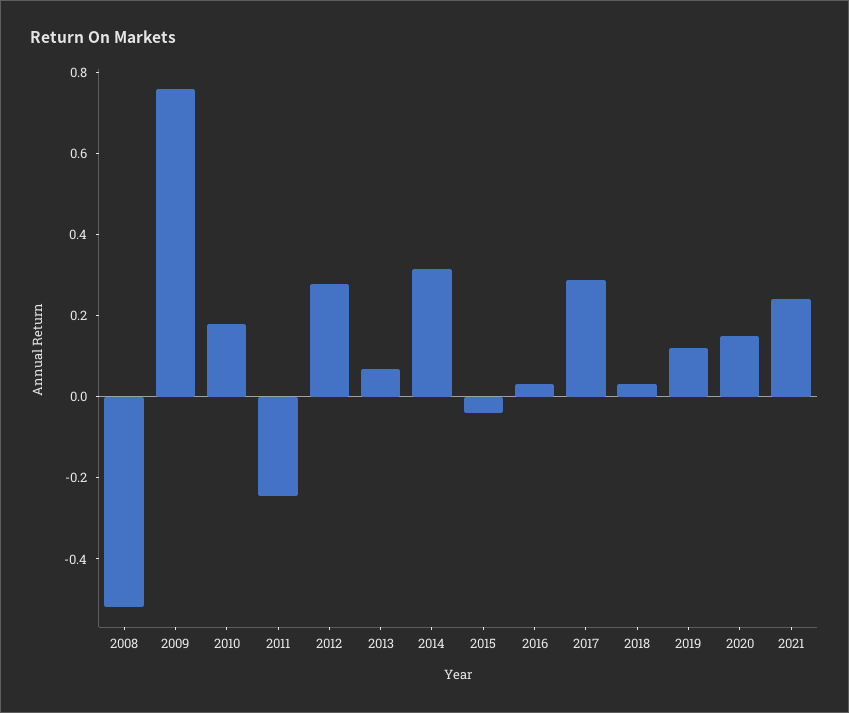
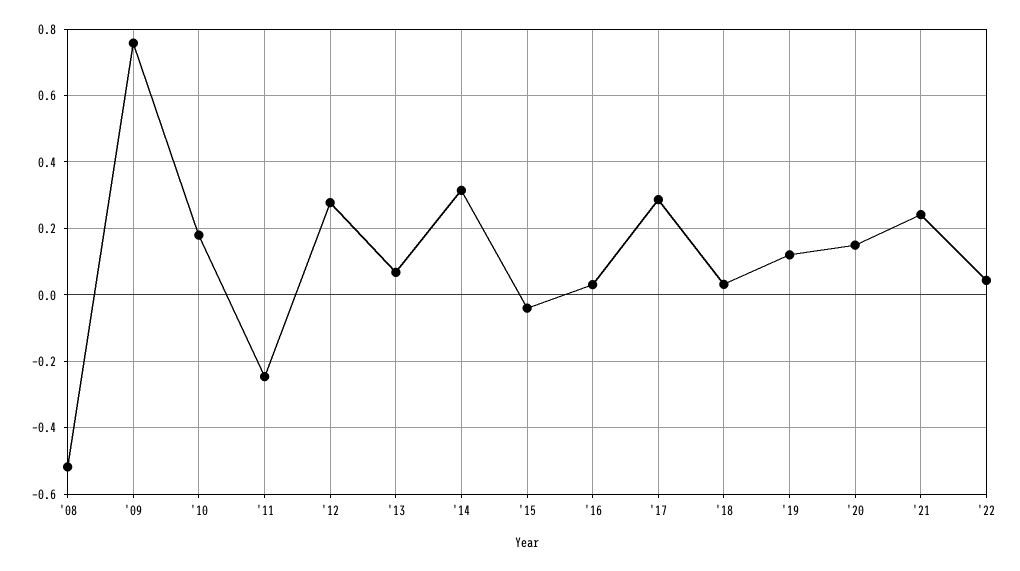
'22: none -> 0.04

